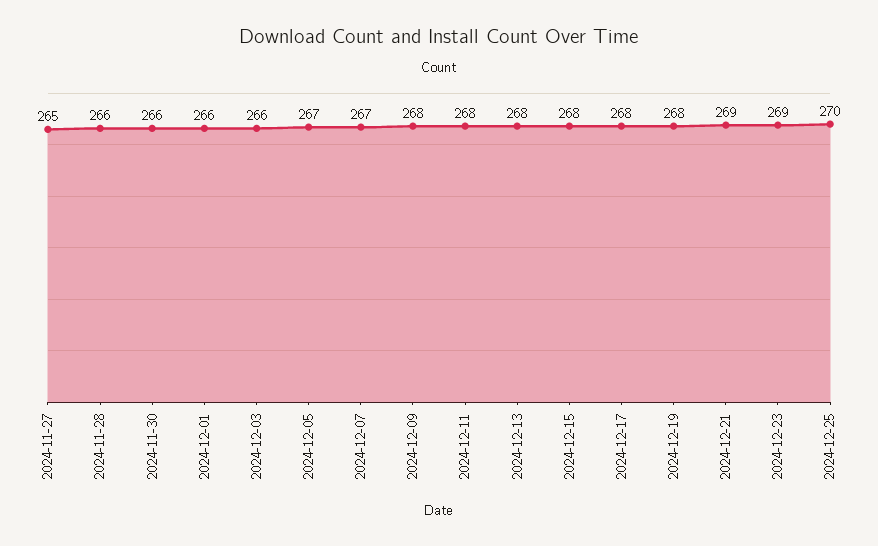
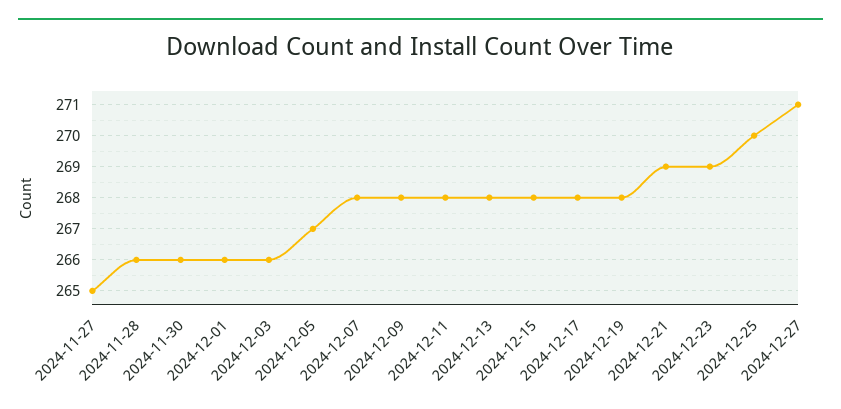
2024-12-07: 267 -> 268
2024-12-27: none -> 271

